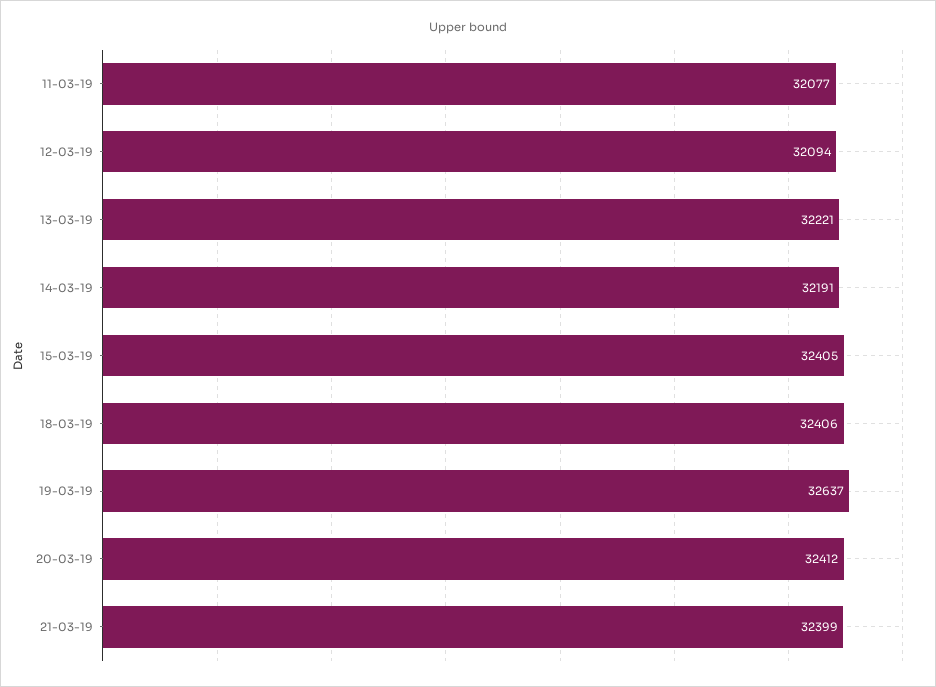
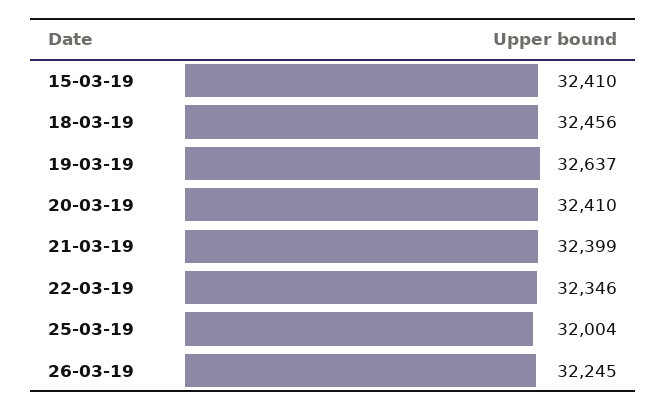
11-03-19: 32077 -> none
12-03-19: 32094 -> none
13-03-19: 32221 -> none
14-03-19: 32191 -> none
15-03-19: 32405 -> 32410
18-03-19: 32406 -> 32456
20-03-19: 32412 -> 32410
22-03-19: none -> 32346
25-03-19: none -> 32004
26-03-19: none -> 32245

